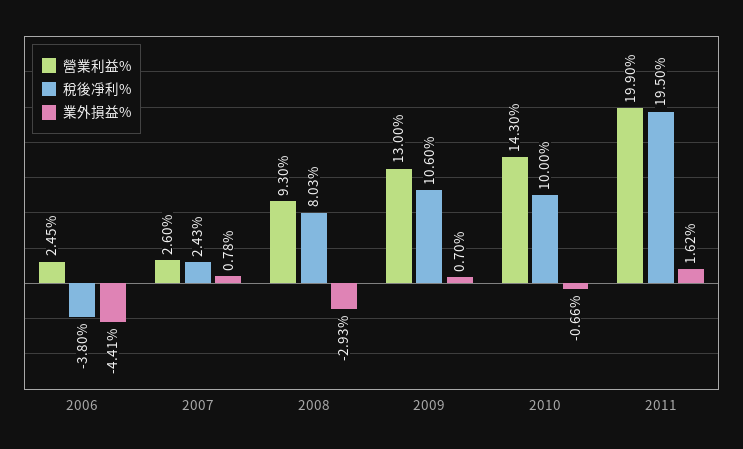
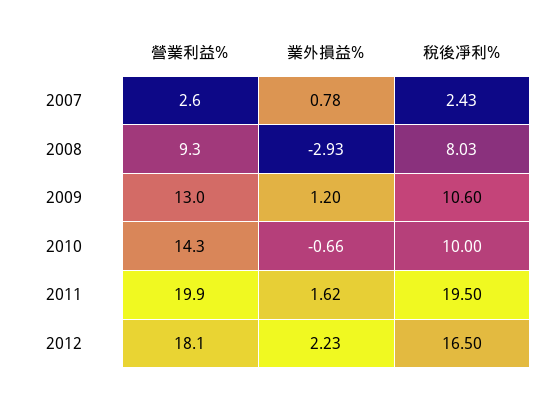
營業利益%, 2006: 2.45 -> none
稅後凈利%, 2006: -3.8 -> none
業外損益%, 2006: -4.41 -> none
業外損益%, 2009: 0.7 -> 1.2
營業利益%, 2012: none -> 18.1
業外損益%, 2012: none -> 2.23
稅後凈利%, 2012: none -> 16.5

